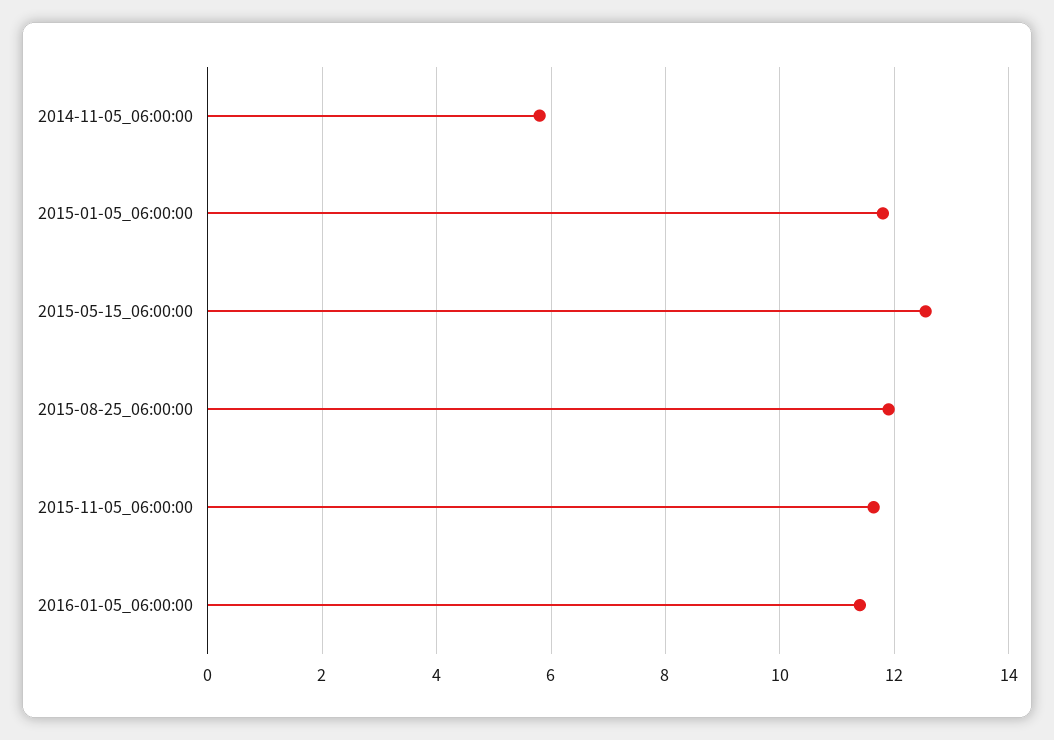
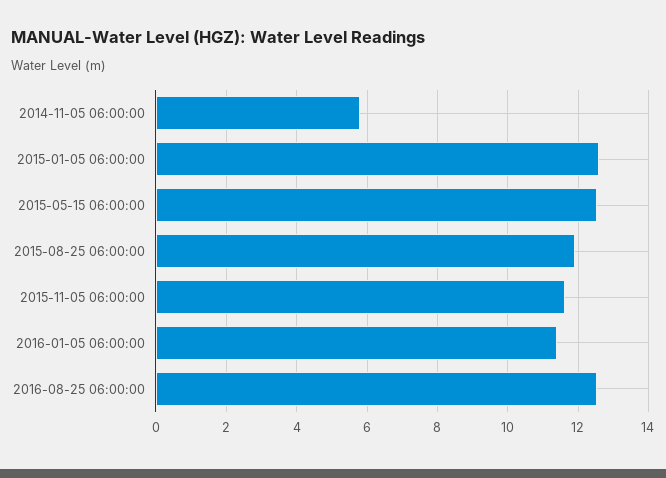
2015-01-05_06:00:00: 11.8 -> 12.6
2016-08-25 06:00:00: none -> 12.6

